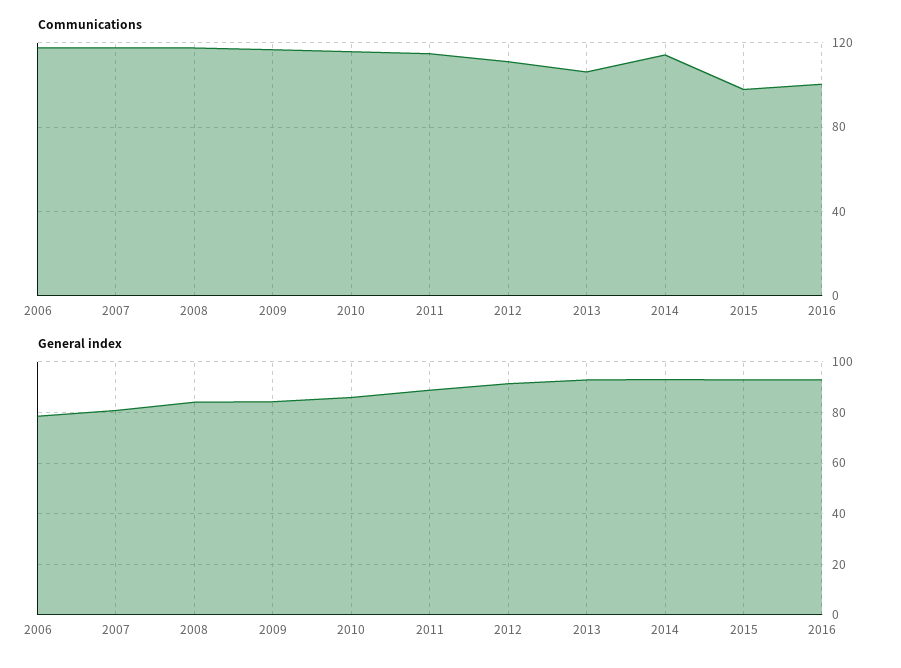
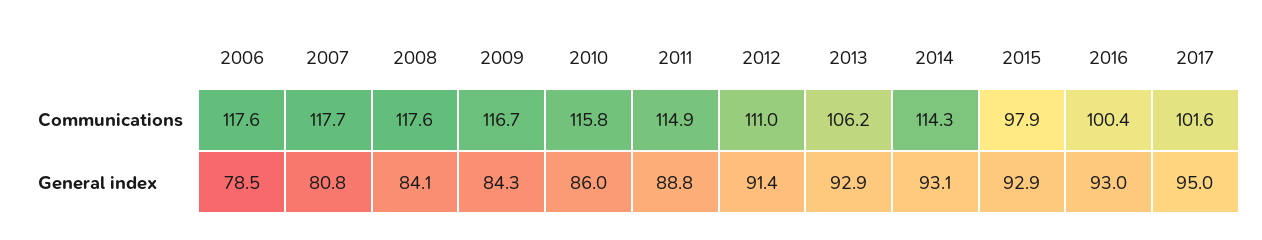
Communications, 2017: none -> 101.6
General index, 2017: none -> 95

